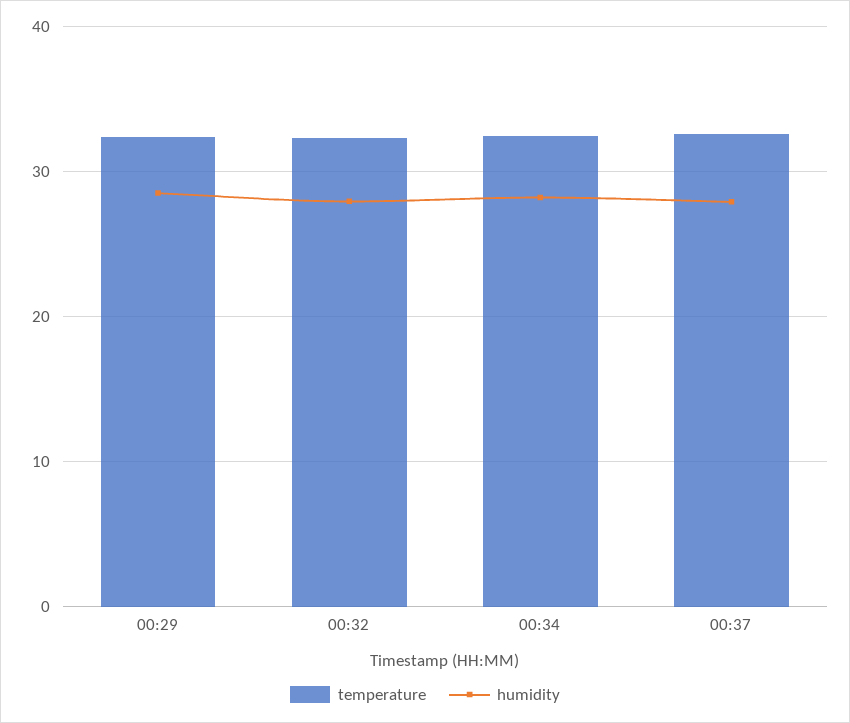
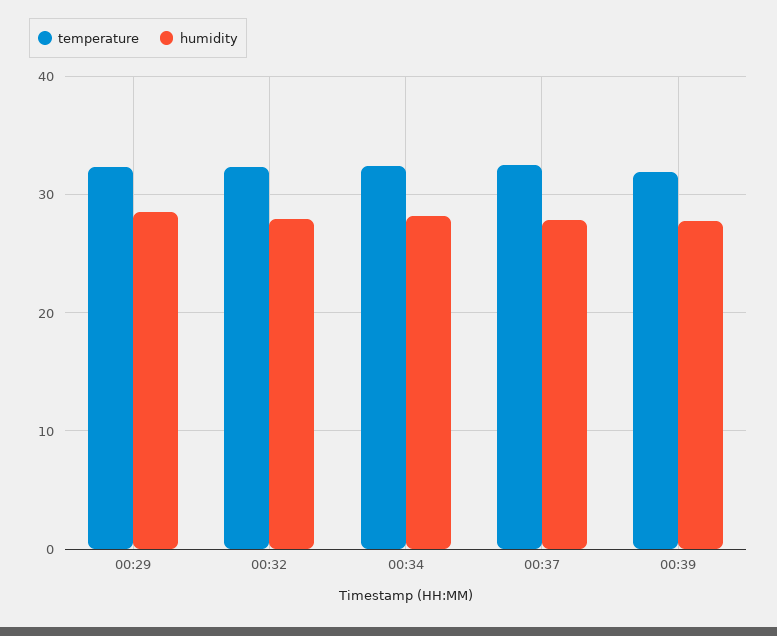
temperature, 00:39: none -> 32
humidity, 00:39: none -> 28

